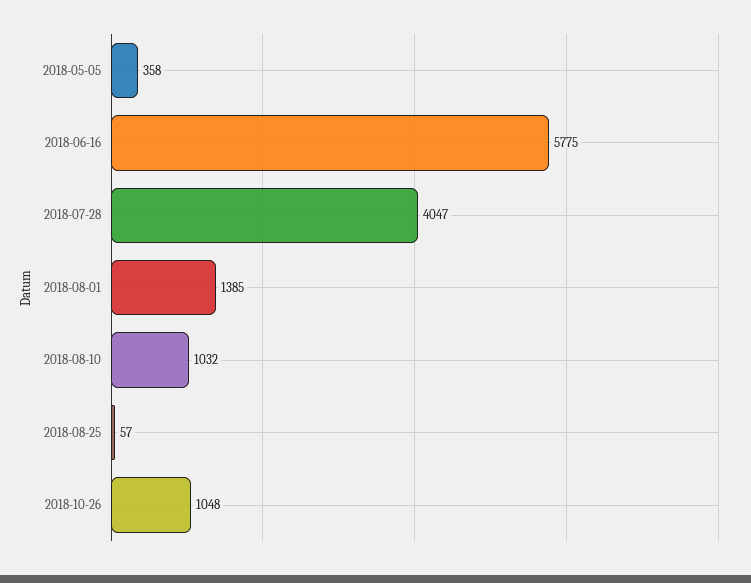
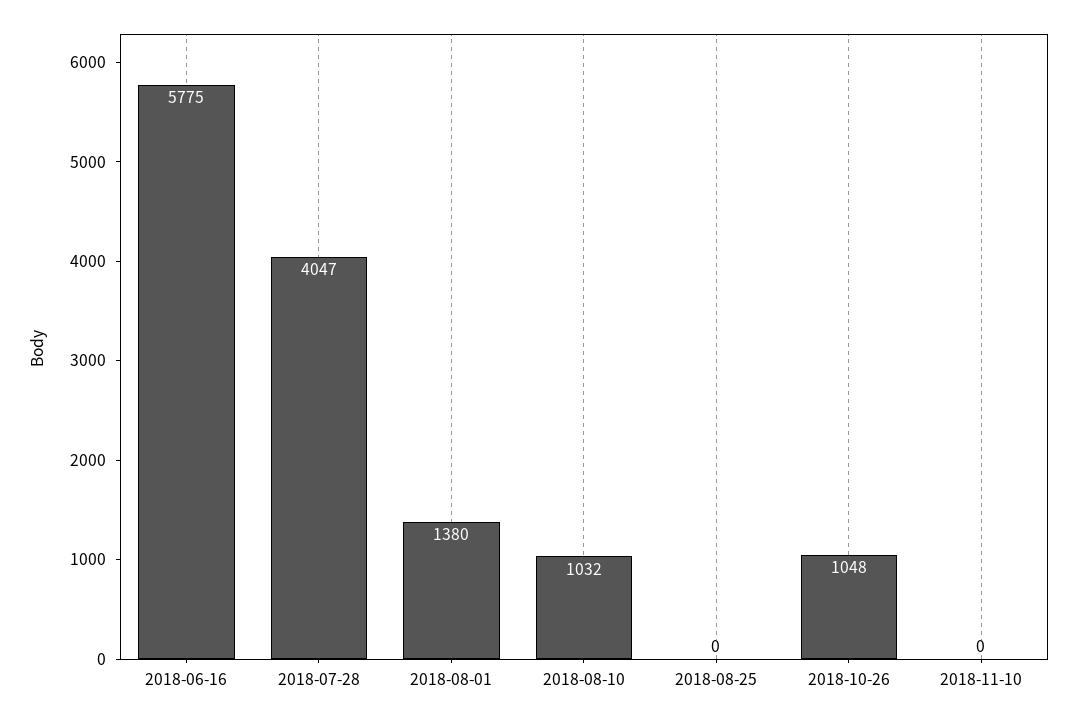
2018-05-05: 358 -> none
2018-08-01: 1385 -> 1380
2018-08-25: 57 -> 0
2018-11-10: none -> 0

